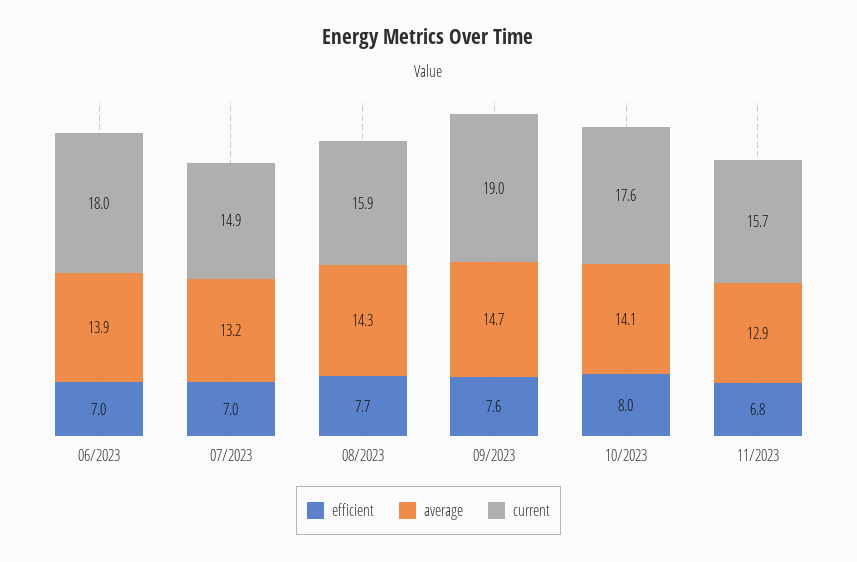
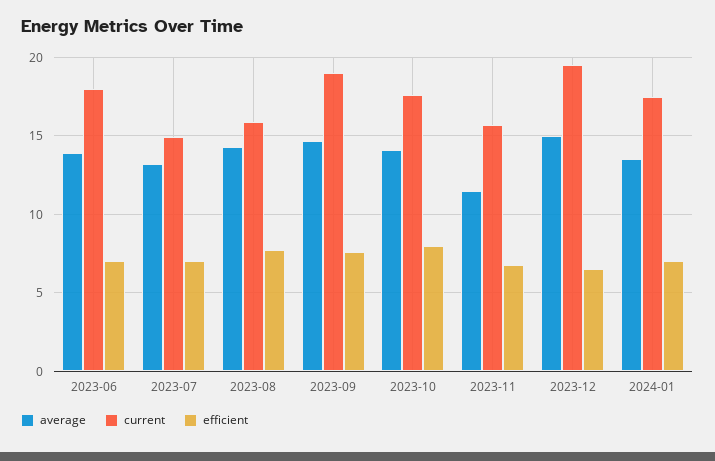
average, 11/2023: 12.9 -> 11.5
average, 2023-12: none -> 15
current, 2023-12: none -> 19.5
efficient, 2023-12: none -> 6.5
average, 2024-01: none -> 13.5
current, 2024-01: none -> 17.5
efficient, 2024-01: none -> 7

